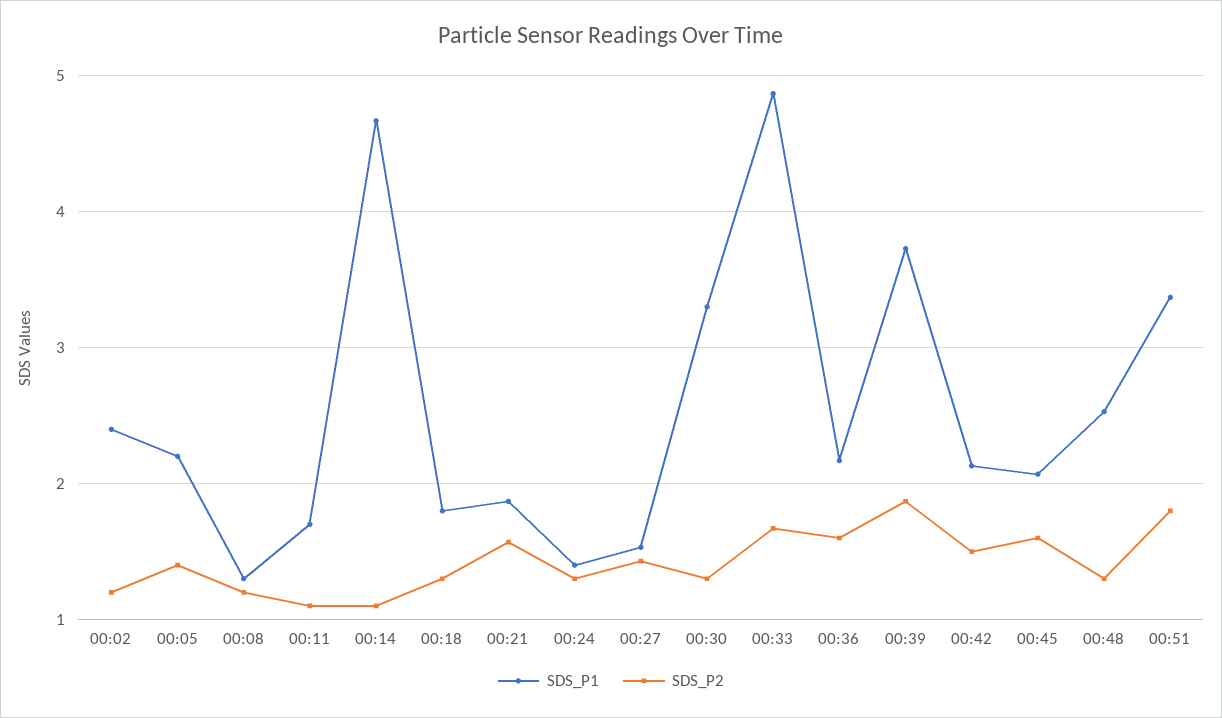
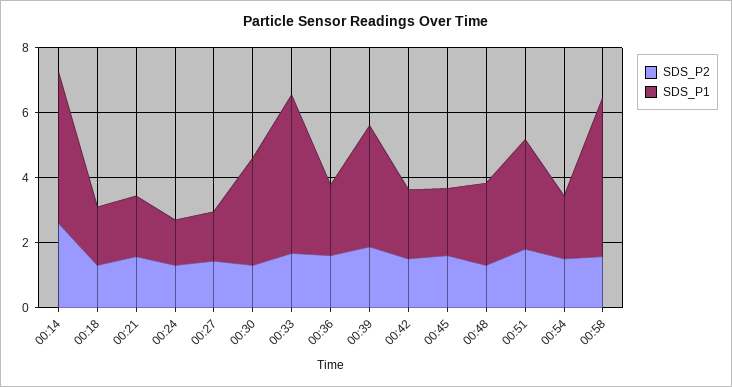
SDS_P1, 00:02: 2.4 -> none
SDS_P2, 00:02: 1.2 -> none
SDS_P1, 00:05: 2.2 -> none
SDS_P2, 00:05: 1.4 -> none
SDS_P1, 00:08: 1.3 -> none
SDS_P2, 00:08: 1.2 -> none
SDS_P1, 00:11: 1.7 -> none
SDS_P2, 00:11: 1.1 -> none
SDS_P2, 00:14: 1.1 -> 2.5
SDS_P2, 00:54: none -> 1.5
SDS_P1, 00:54: none -> 2
SDS_P2, 00:58: none -> 1.5
SDS_P1, 00:58: none -> 5

